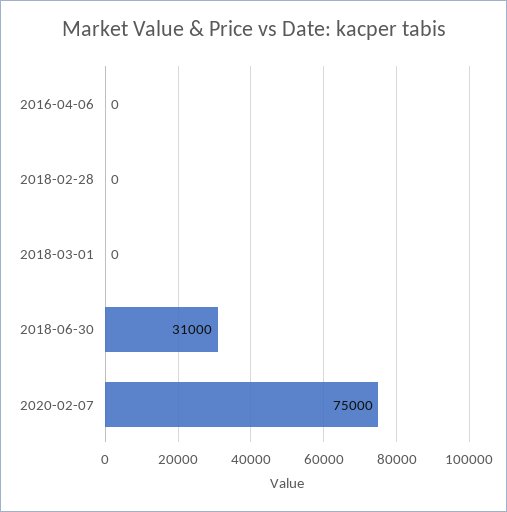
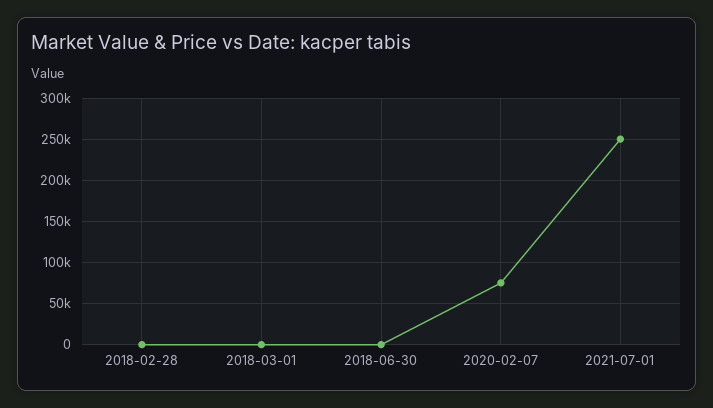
2016-04-06: 0 -> none
2018-06-30: 31000 -> 0
2021-07-01: none -> 250000

